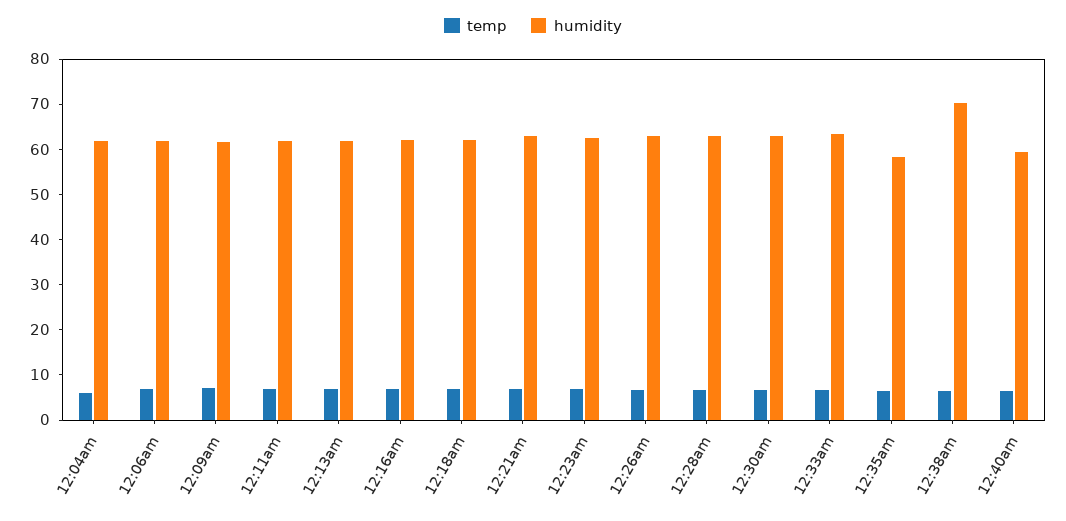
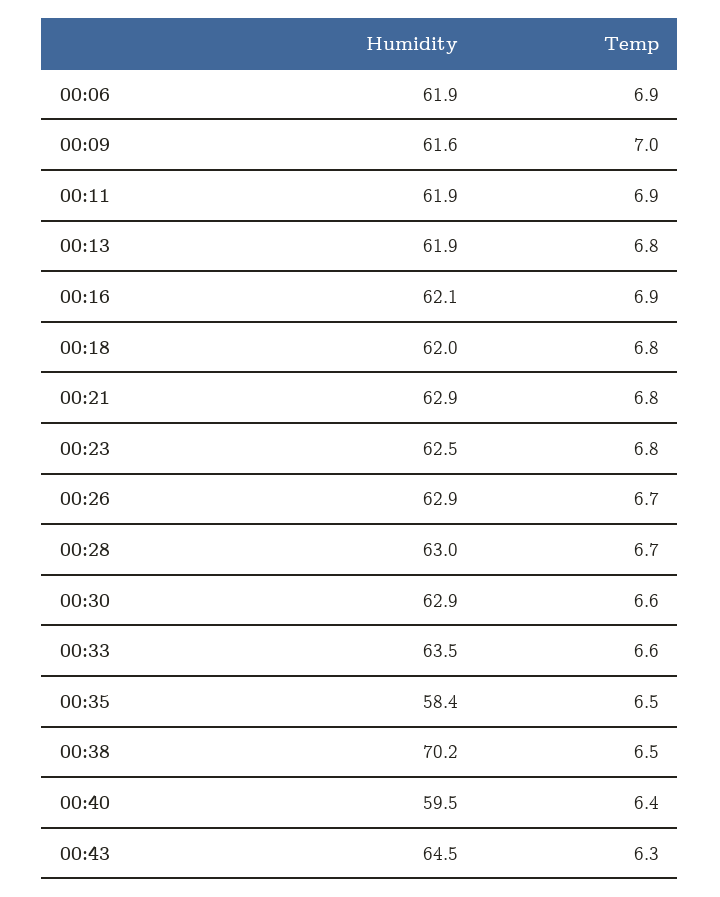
temp, 12:04am: 6 -> none
humidity, 12:04am: 62 -> none
humidity, 00:43: none -> 64.5
temp, 00:43: none -> 6.3

